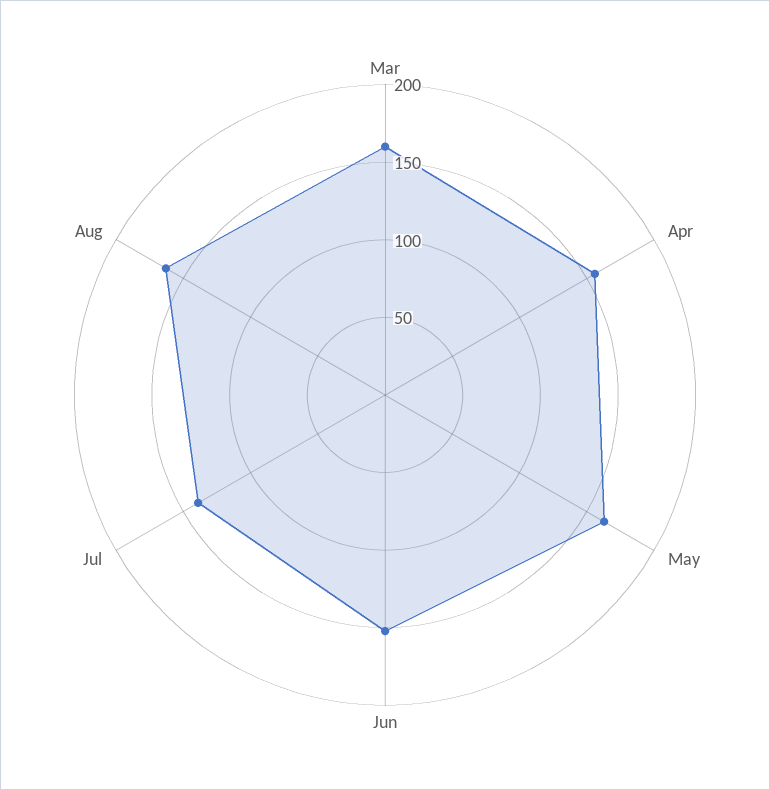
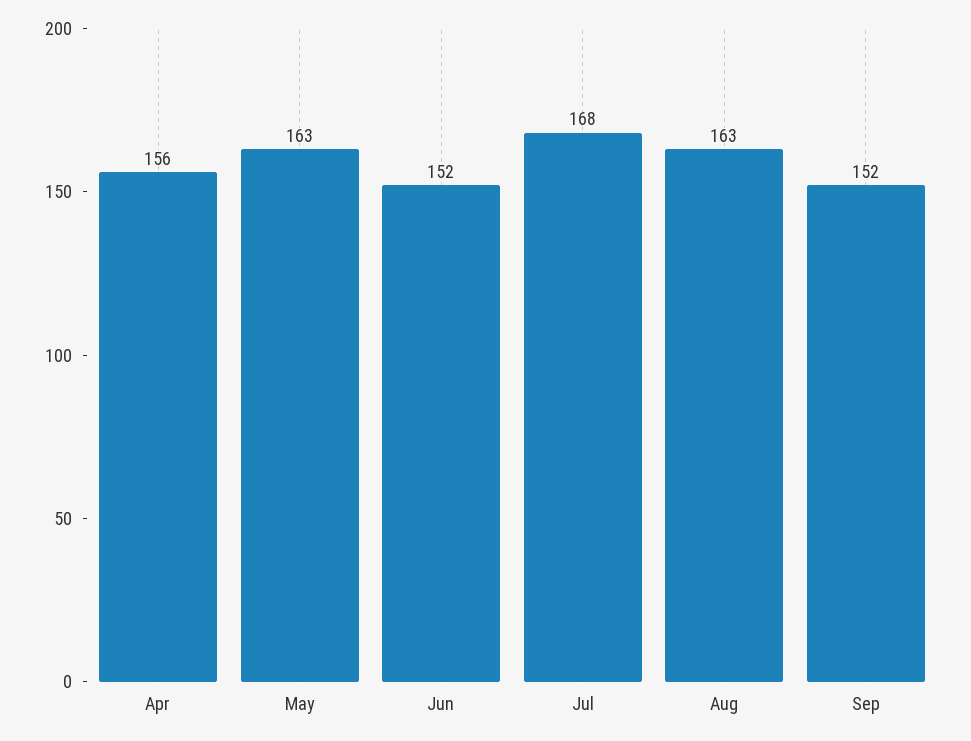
Mar: 160 -> none
Jul: 140 -> 168
Sep: none -> 152

